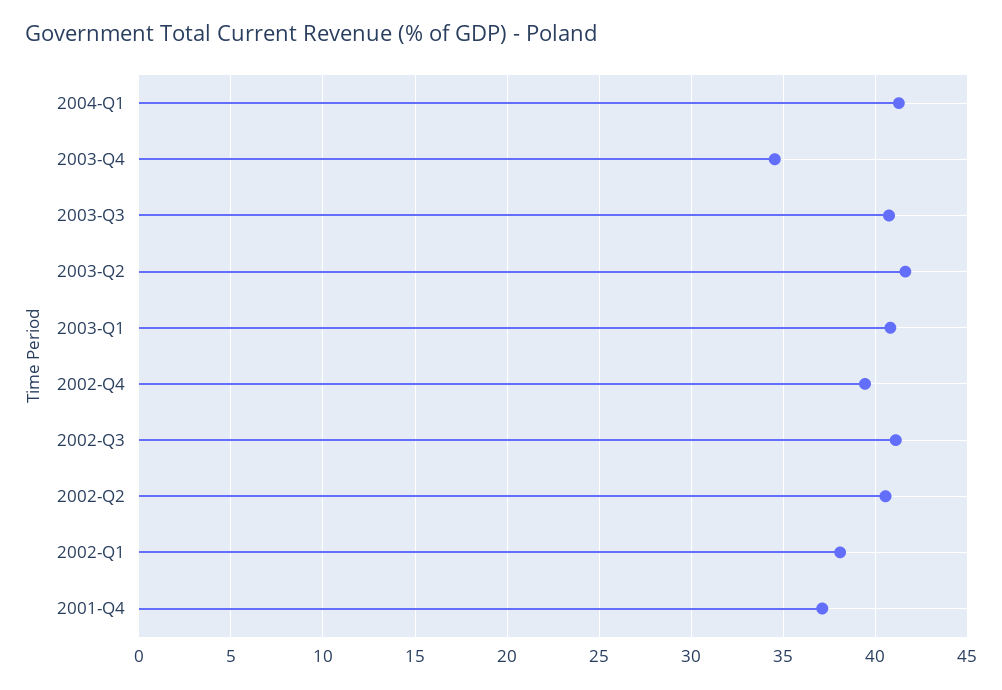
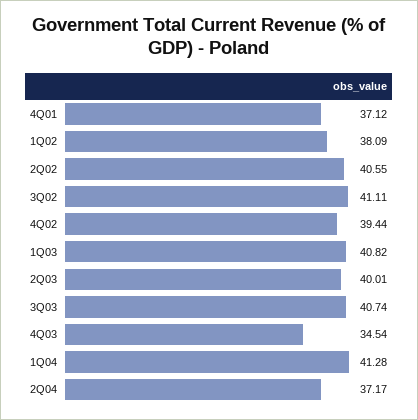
2003-Q2: 41.5 -> 40.01
2Q04: none -> 37.17

